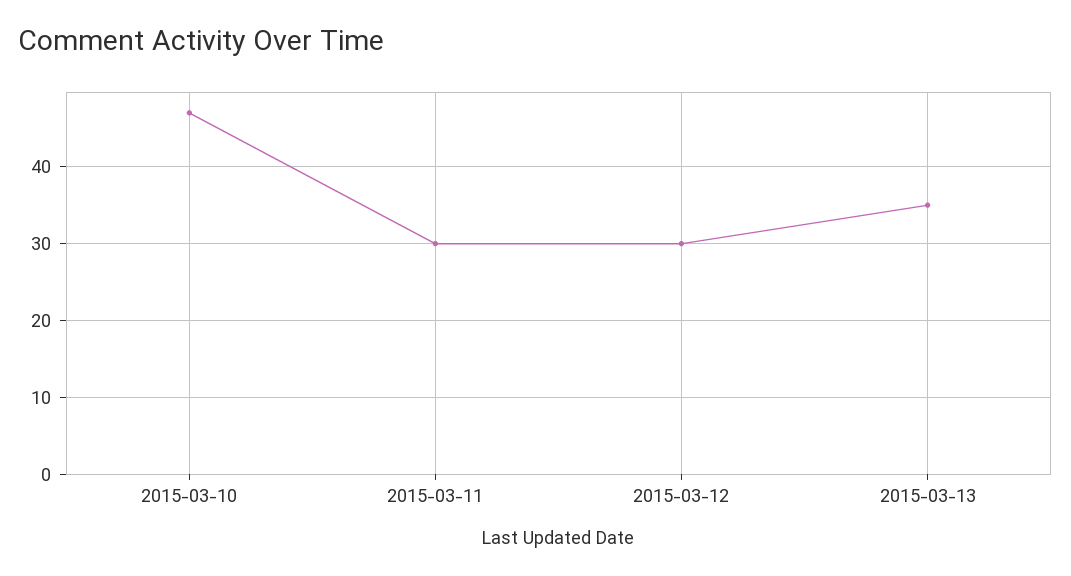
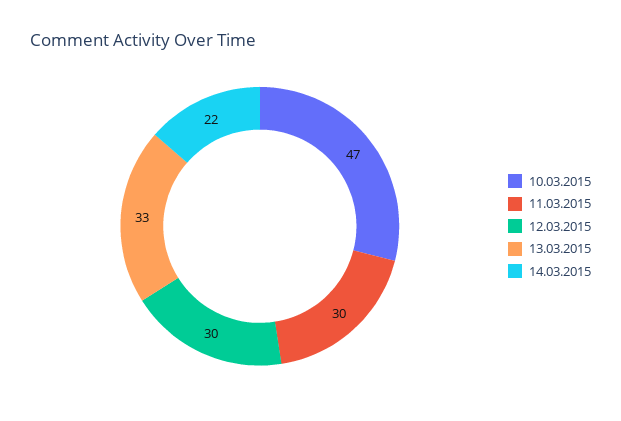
2015-03-13: 35 -> 33
14.03.2015: none -> 22

